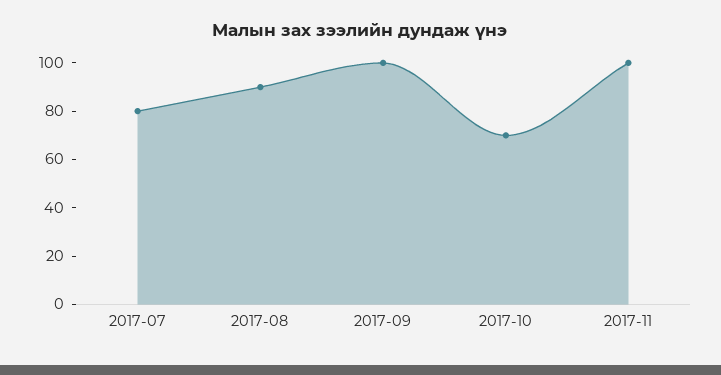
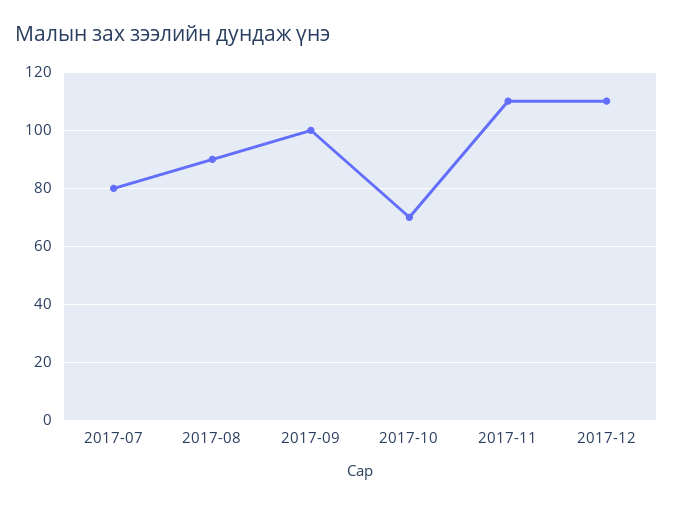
2017-11: 100 -> 110
2017-12: none -> 110

